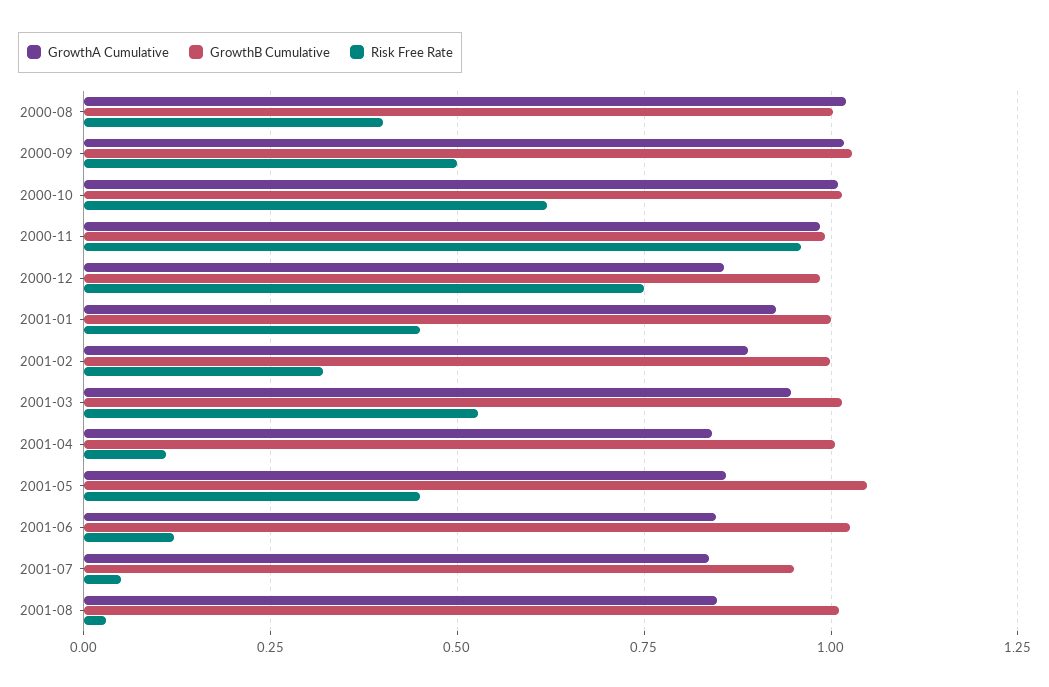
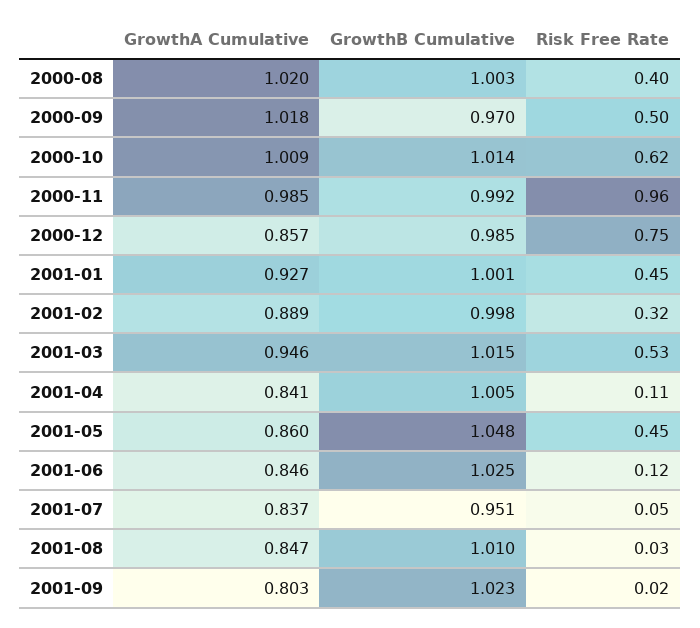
GrowthB Cumulative, 2000-09: 1.025 -> 0.97
GrowthA Cumulative, 2001-09: none -> 0.803
GrowthB Cumulative, 2001-09: none -> 1.023
Risk Free Rate, 2001-09: none -> 0.02

